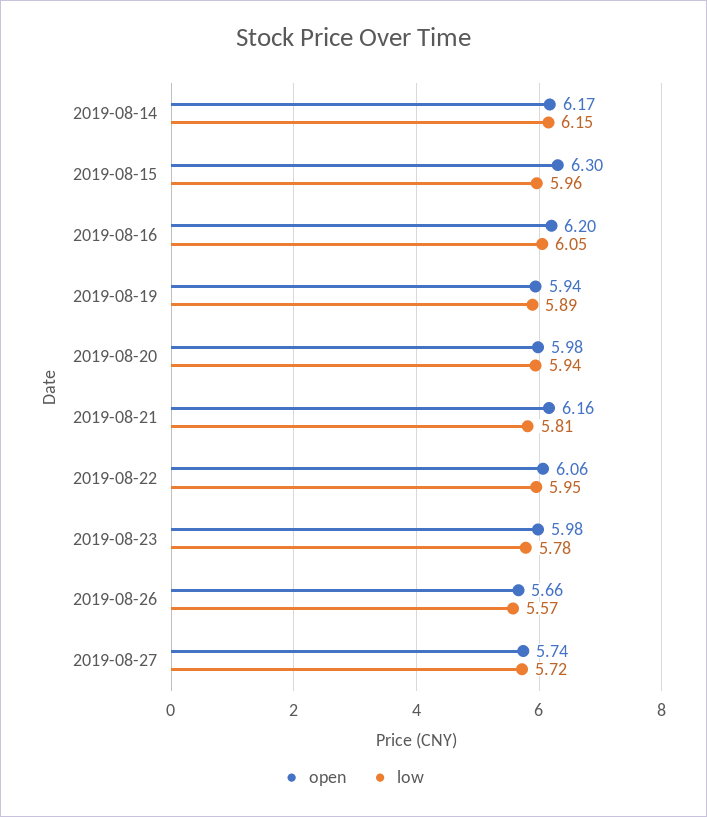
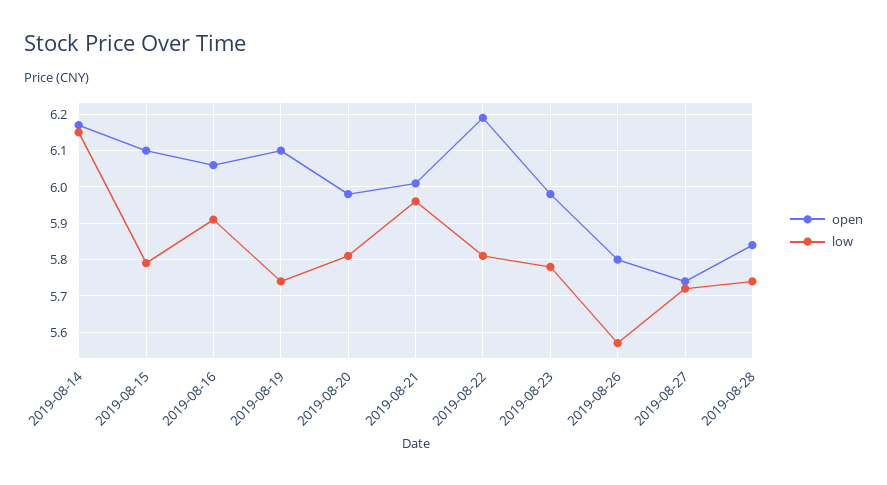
open, 2019-08-15: 6.3 -> 6.1
low, 2019-08-15: 5.96 -> 5.8
open, 2019-08-16: 6.2 -> 6.05
low, 2019-08-16: 6.05 -> 5.9
open, 2019-08-19: 5.94 -> 6.1
low, 2019-08-19: 5.89 -> 5.75
low, 2019-08-20: 5.94 -> 5.8
open, 2019-08-21: 6.16 -> 6
low, 2019-08-21: 5.81 -> 5.95
open, 2019-08-22: 6.06 -> 6.2
low, 2019-08-22: 5.95 -> 5.8
open, 2019-08-26: 5.66 -> 5.8
open, 2019-08-28: none -> 5.85
low, 2019-08-28: none -> 5.75

